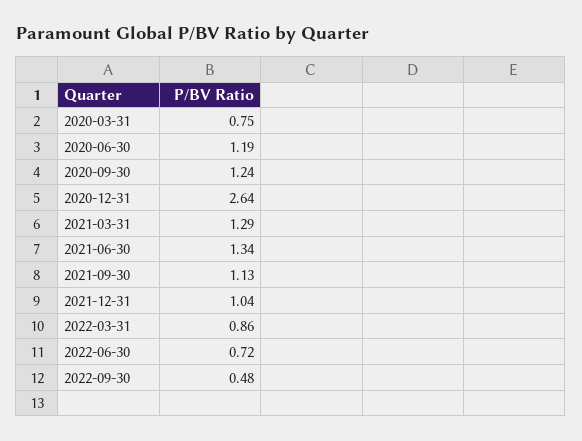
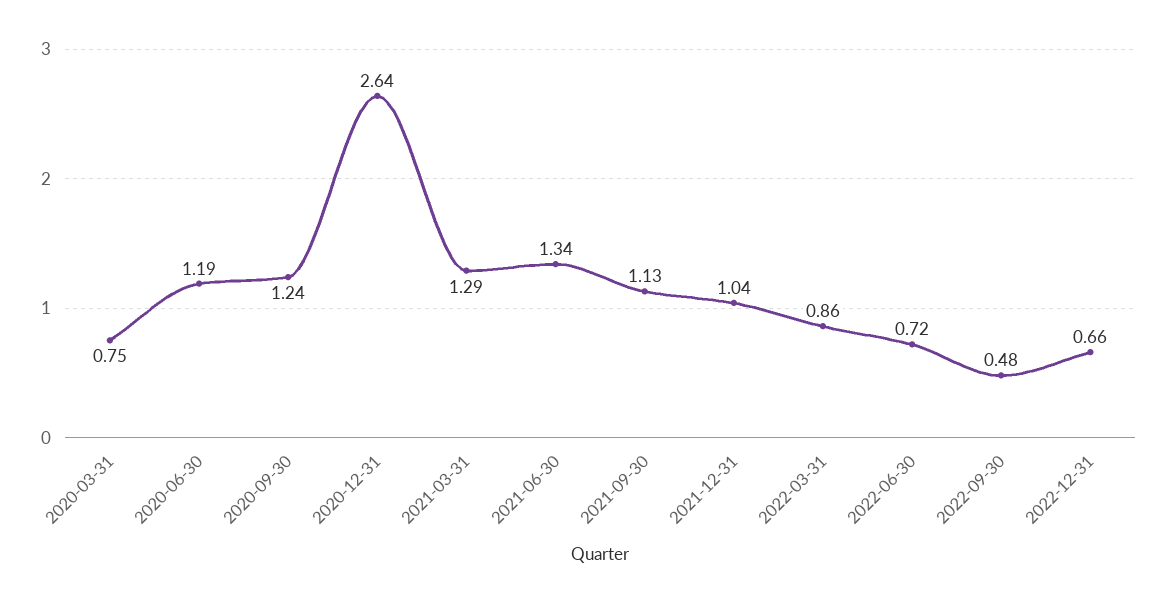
2022-12-31: none -> 0.66

